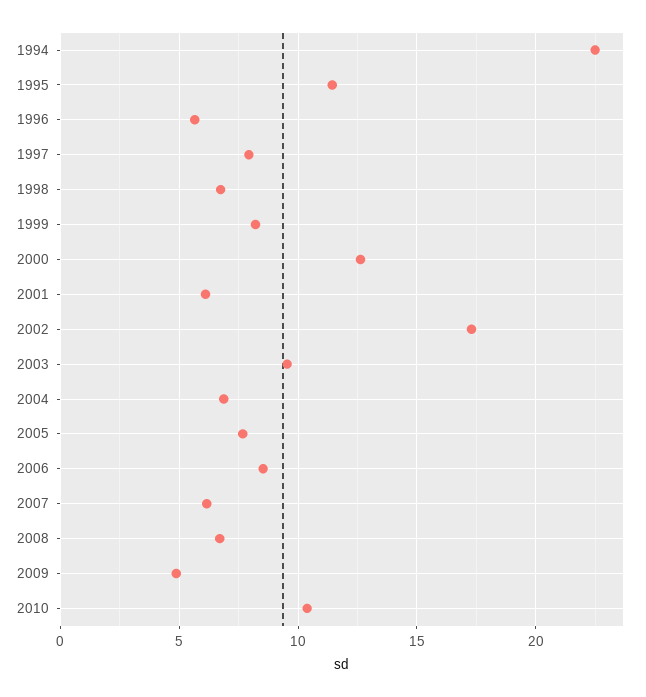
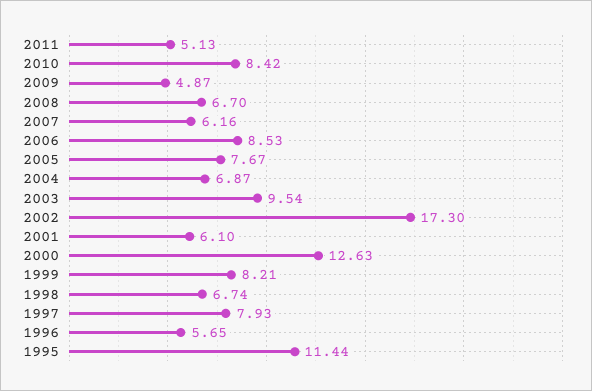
1994: 22.5 -> none
2010: 10.5 -> 8.42
2011: none -> 5.13

